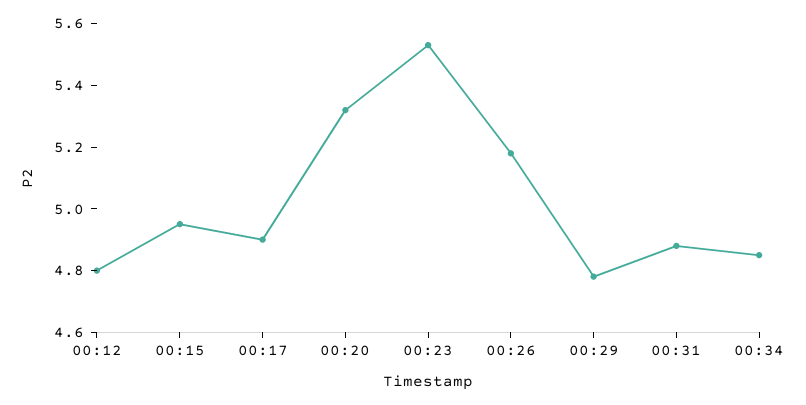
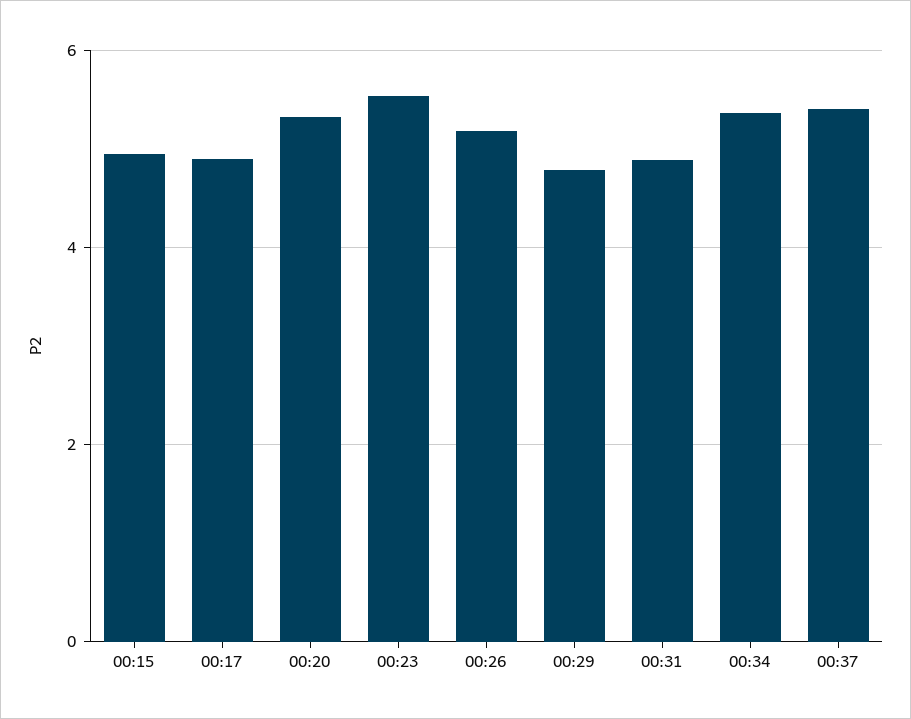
00:12: 4.8 -> none
00:34: 4.85 -> 5.4
00:37: none -> 5.4

